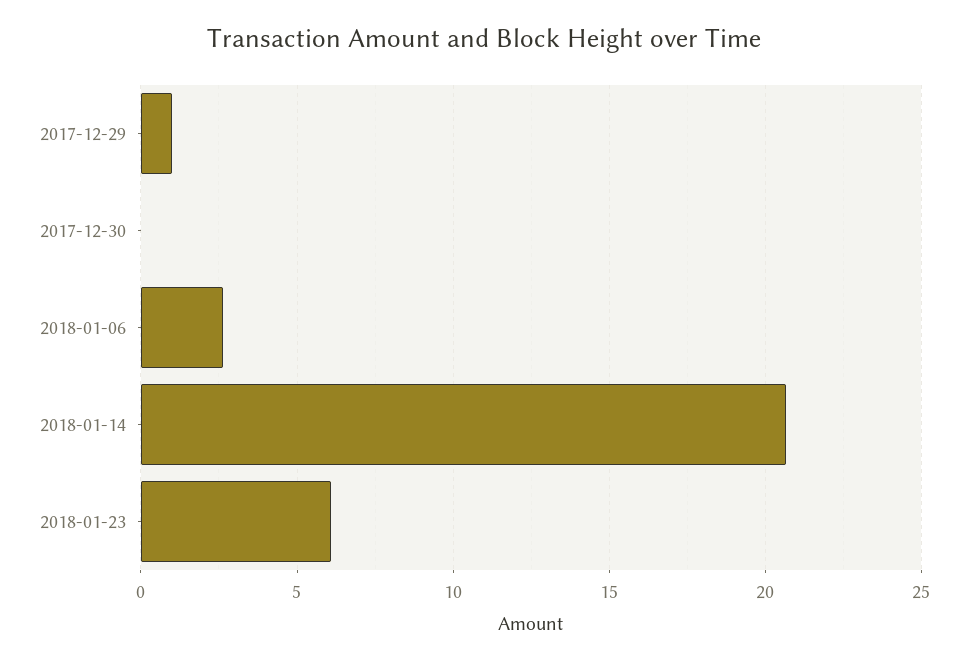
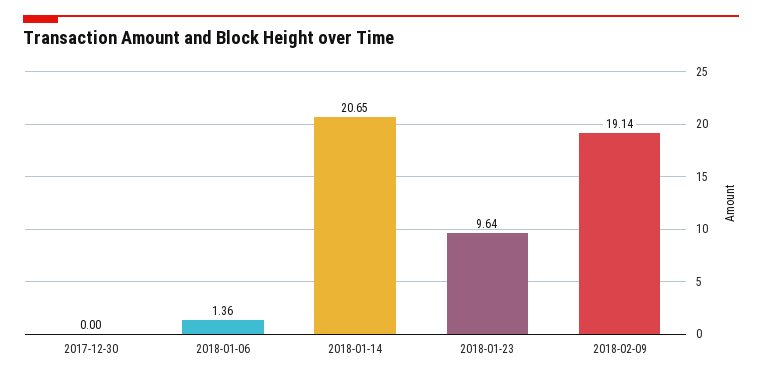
2017-12-29: 1 -> none
2018-01-06: 2.5 -> 1.36
2018-01-23: 6 -> 9.64
2018-02-09: none -> 19.14

